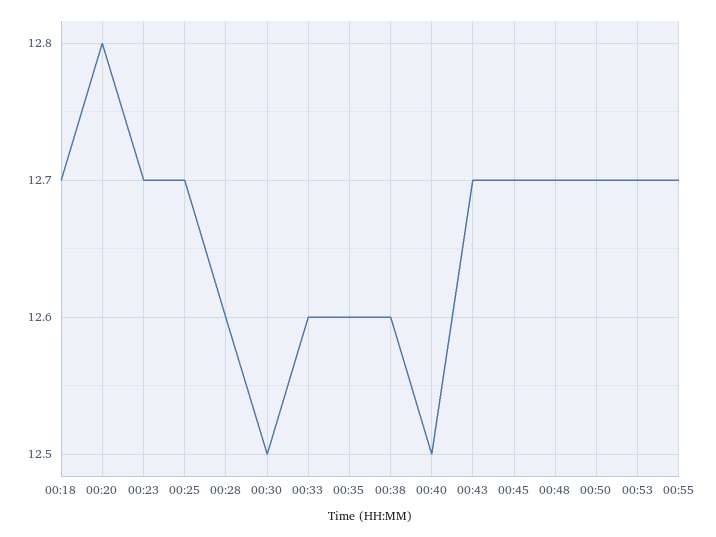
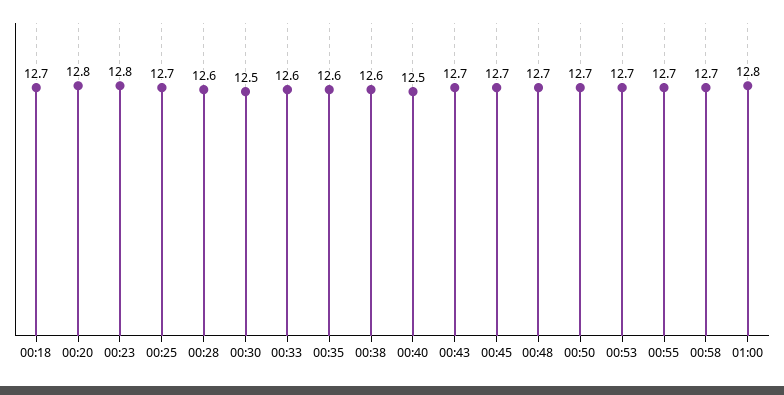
00:23: 12.7 -> 12.8
00:58: none -> 12.7
01:00: none -> 12.8

